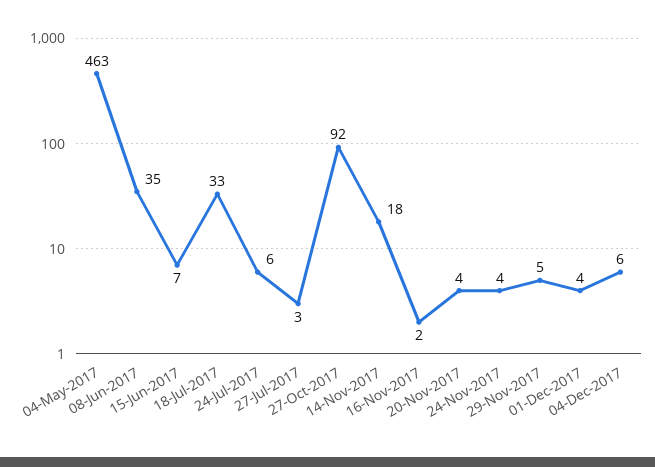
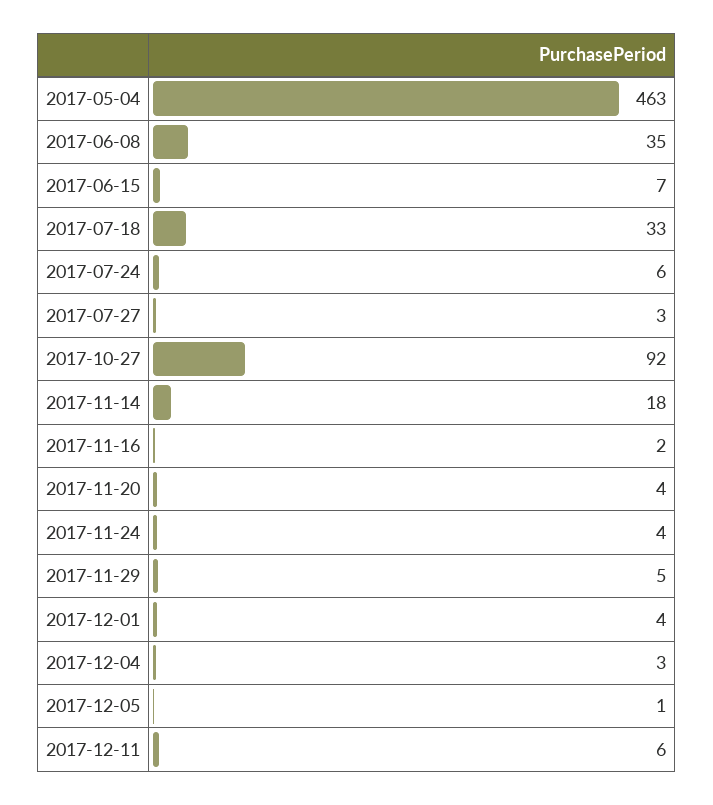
04-Dec-2017: 6 -> 3
2017-12-05: none -> 1
2017-12-11: none -> 6

